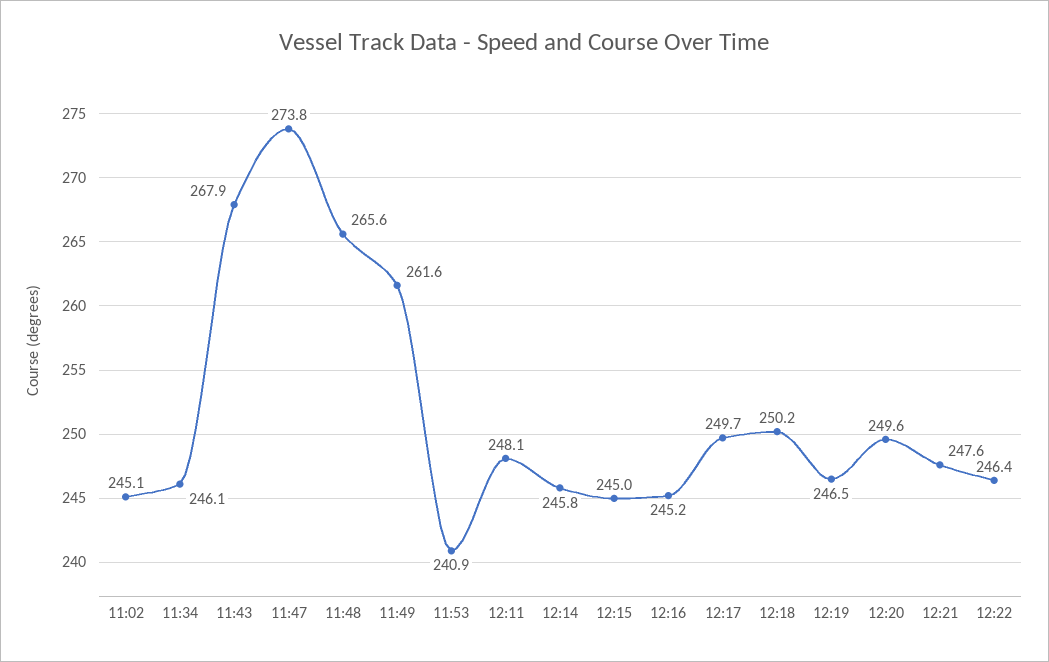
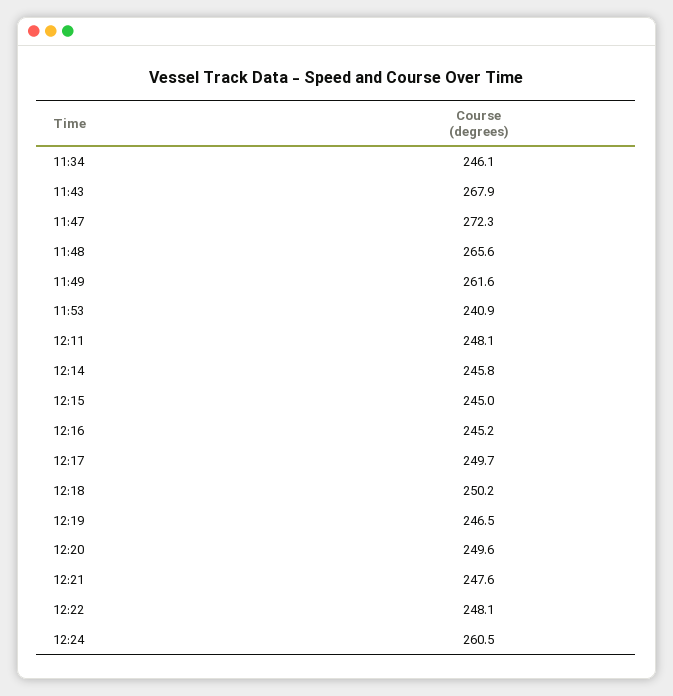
11:02: 245.1 -> none
11:47: 273.8 -> 272.3
12:22: 246.4 -> 248.1
12:24: none -> 260.5

